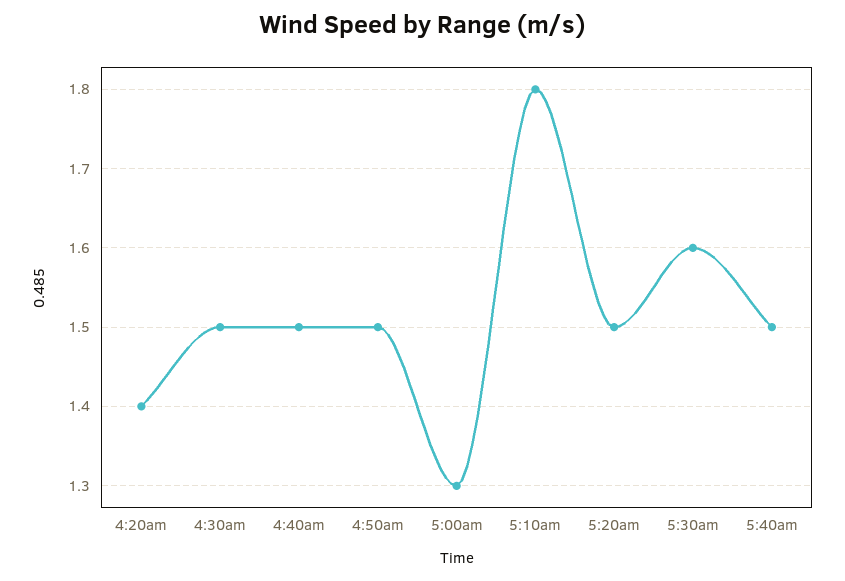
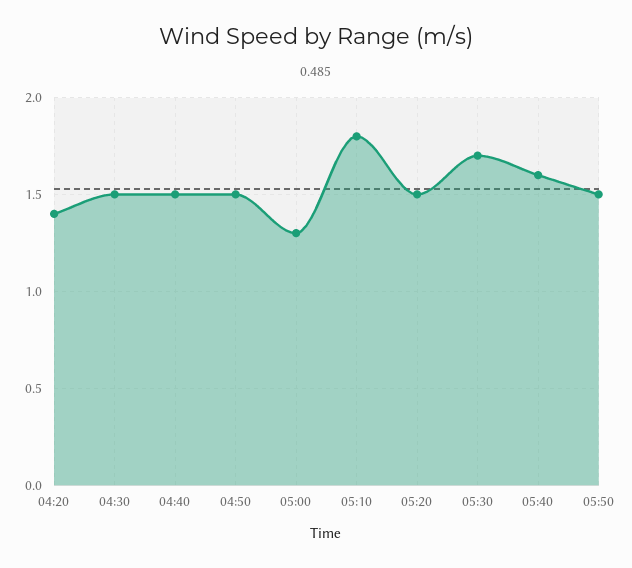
5:30am: 1.6 -> 1.7
5:40am: 1.5 -> 1.6
05:50: none -> 1.5

